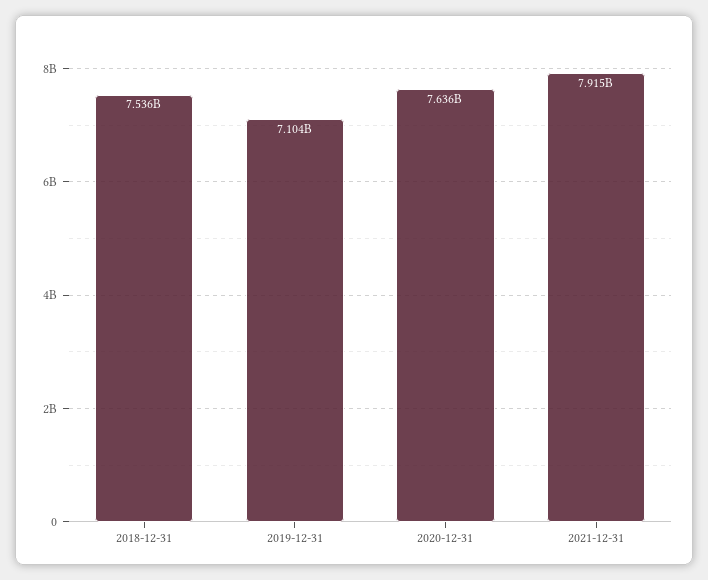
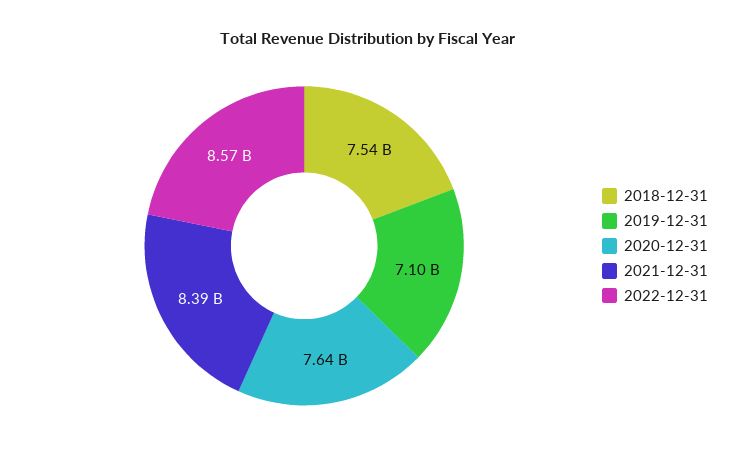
2021-12-31: 7915000000 -> 8390000000
2022-12-31: none -> 8570000000

